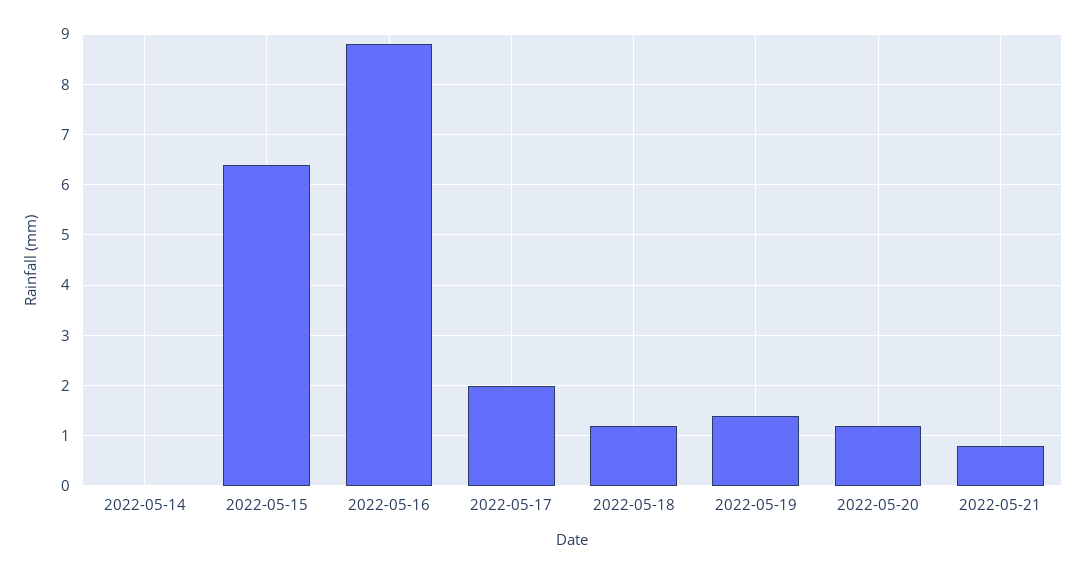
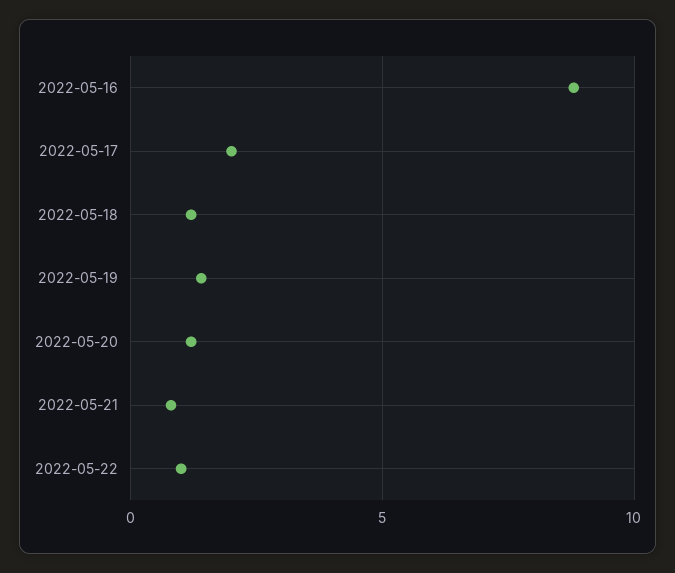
2022-05-14: 0 -> none
2022-05-15: 6.5 -> none
2022-05-22: none -> 1

